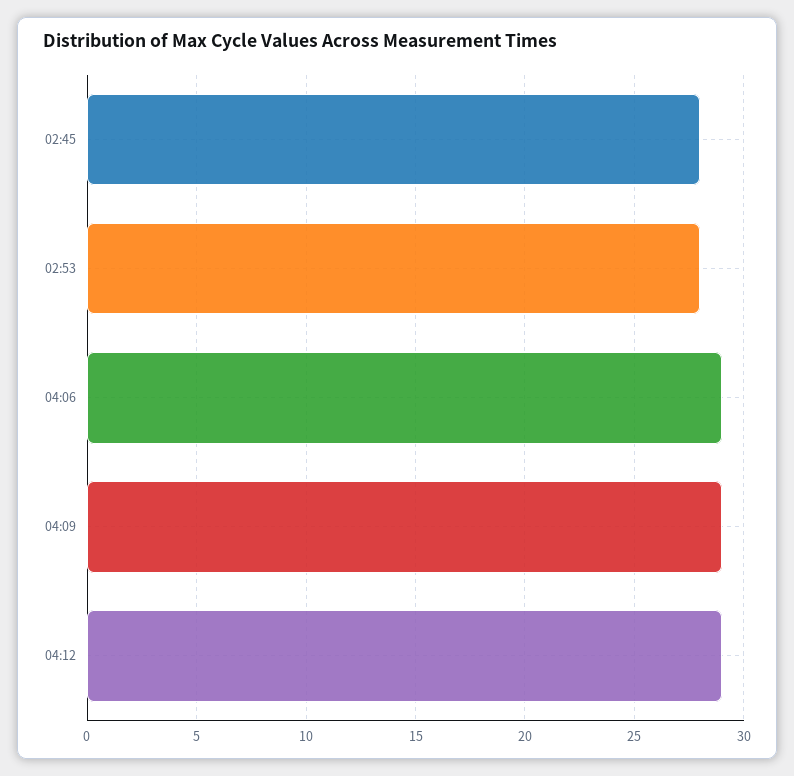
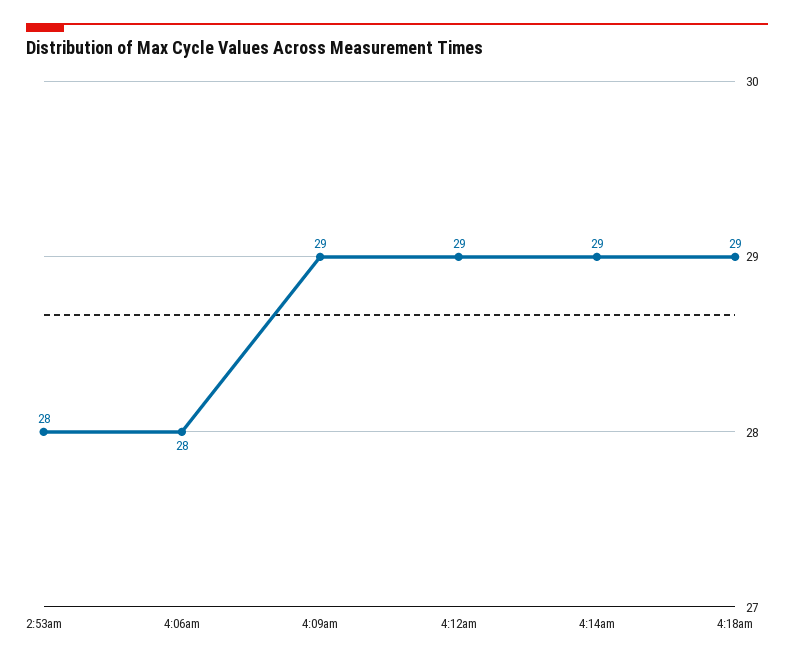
02:45: 28 -> none
04:06: 29 -> 28
4:14am: none -> 29
4:18am: none -> 29

